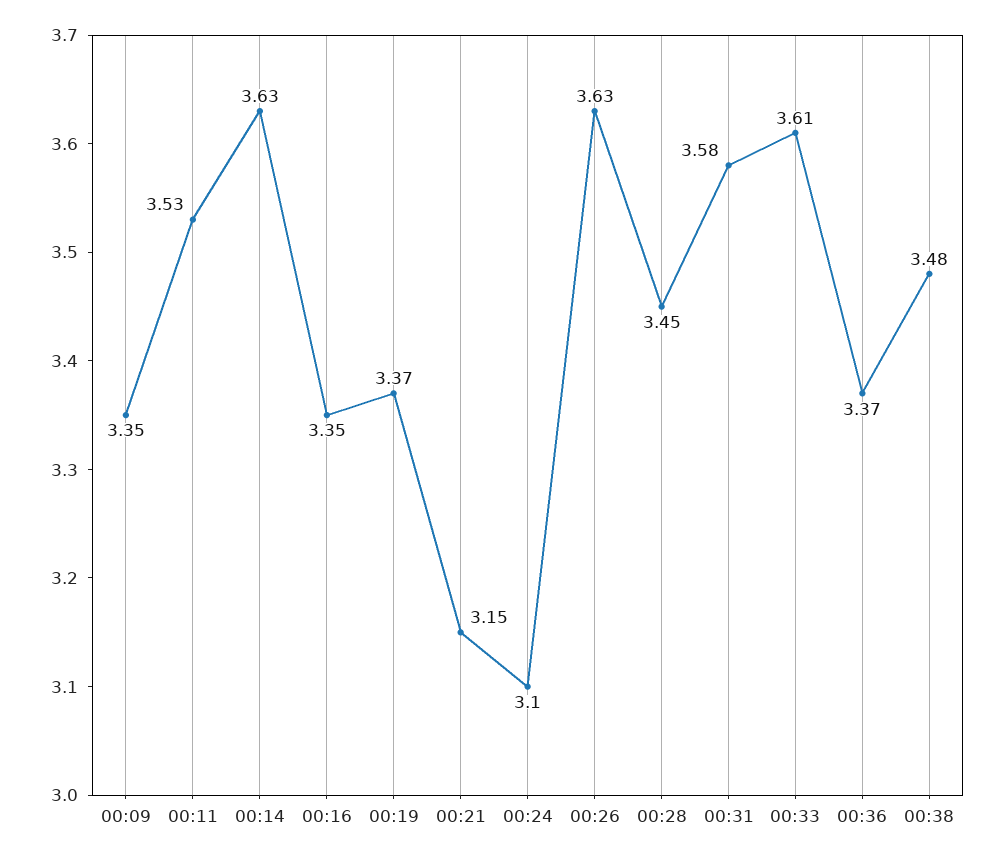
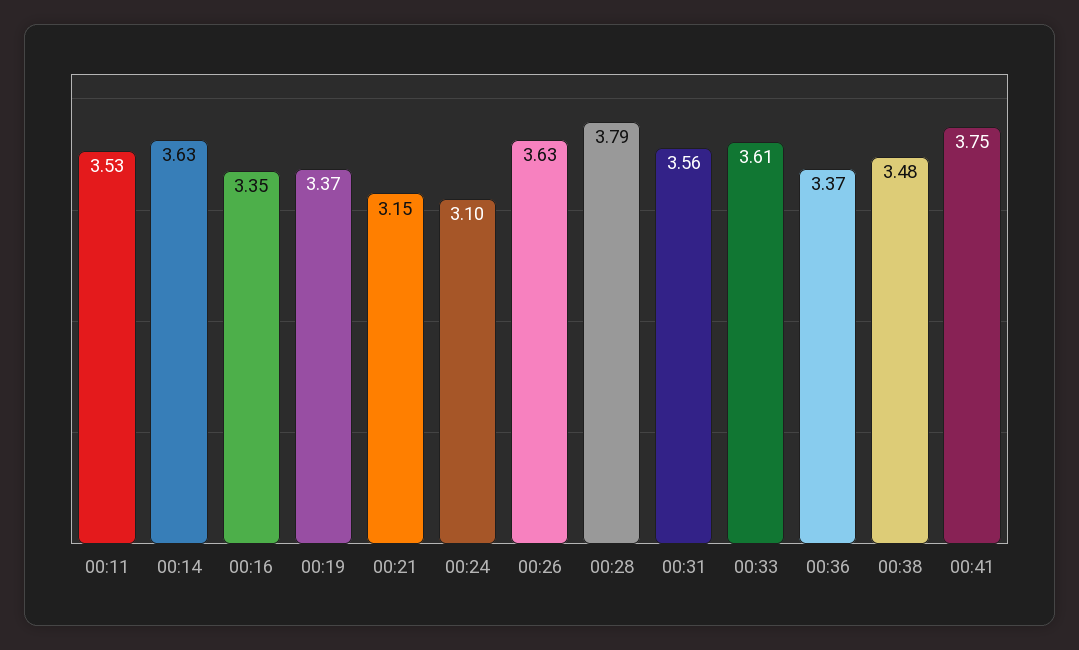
00:09: 3.35 -> none
00:28: 3.45 -> 3.79
00:31: 3.58 -> 3.56
00:41: none -> 3.75

